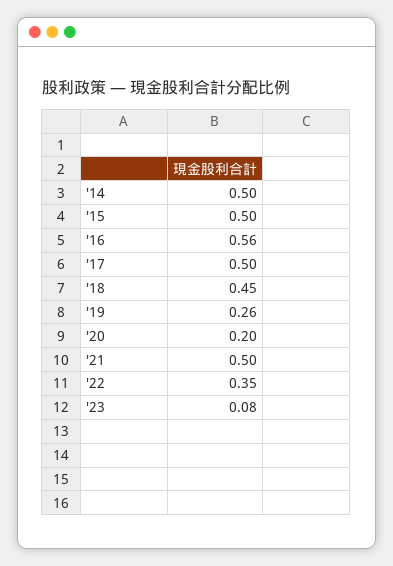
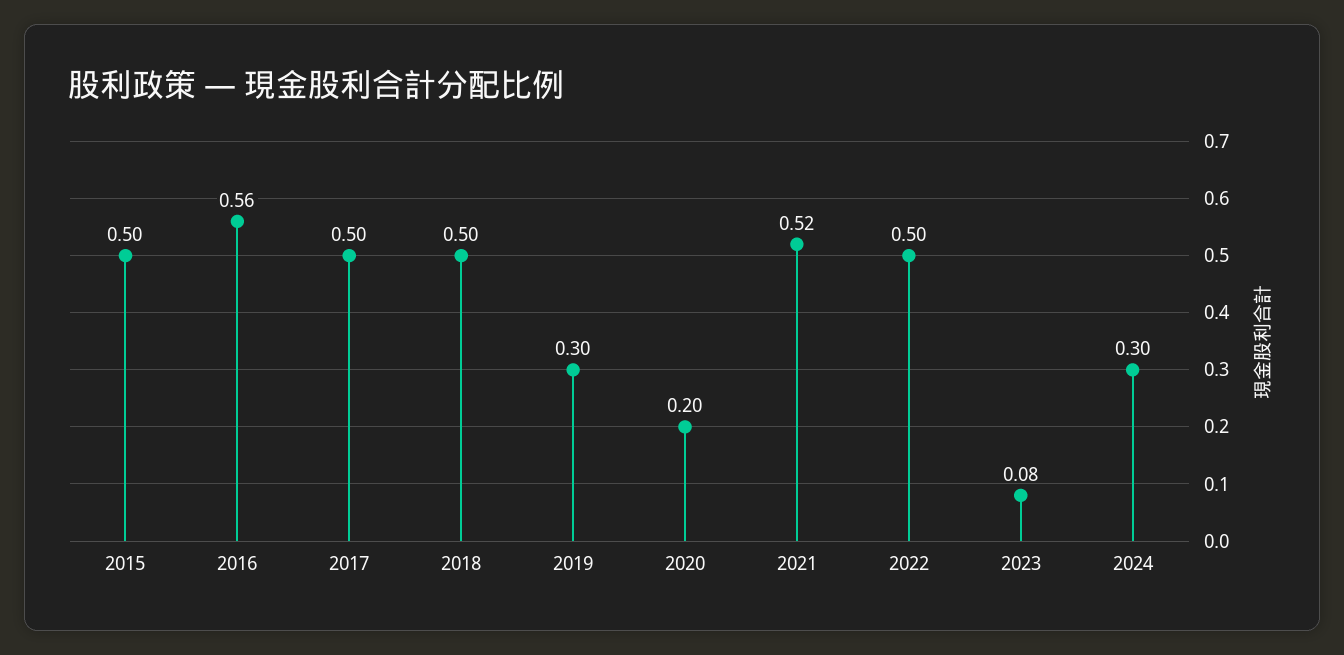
'14: 0.5 -> none
'18: 0.45 -> 0.5
'19: 0.26 -> 0.3
'21: 0.5 -> 0.52
'22: 0.35 -> 0.5
2024: none -> 0.3

